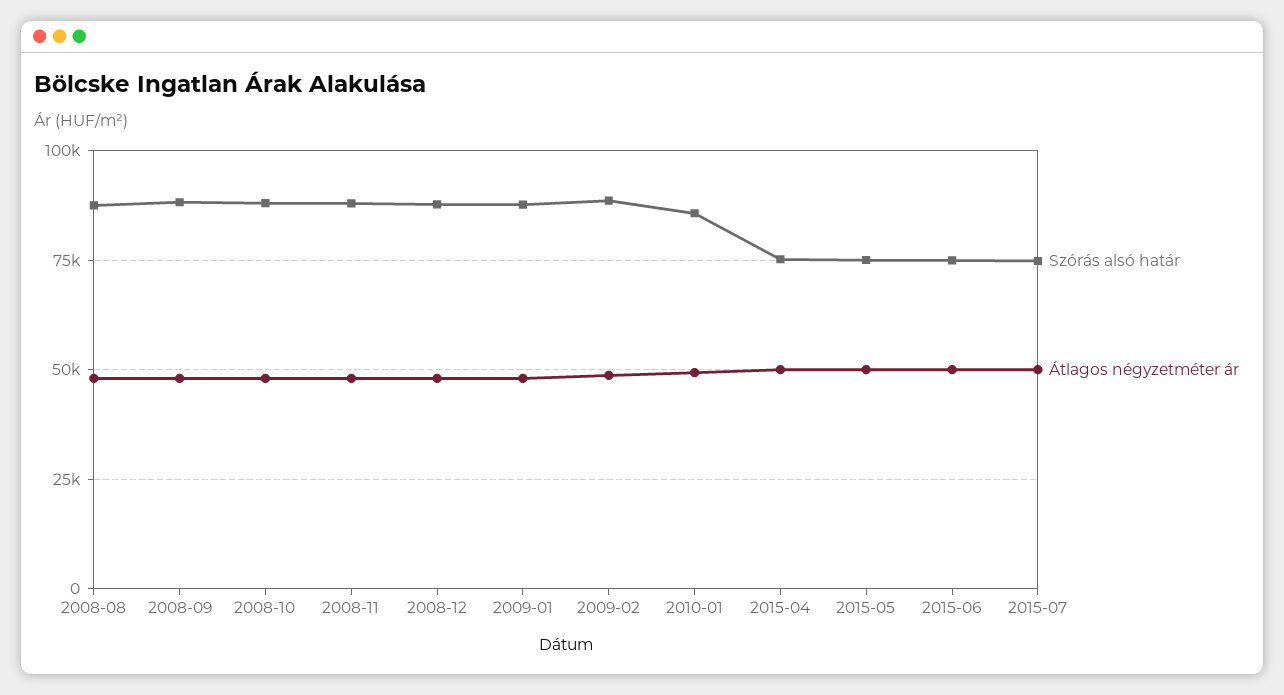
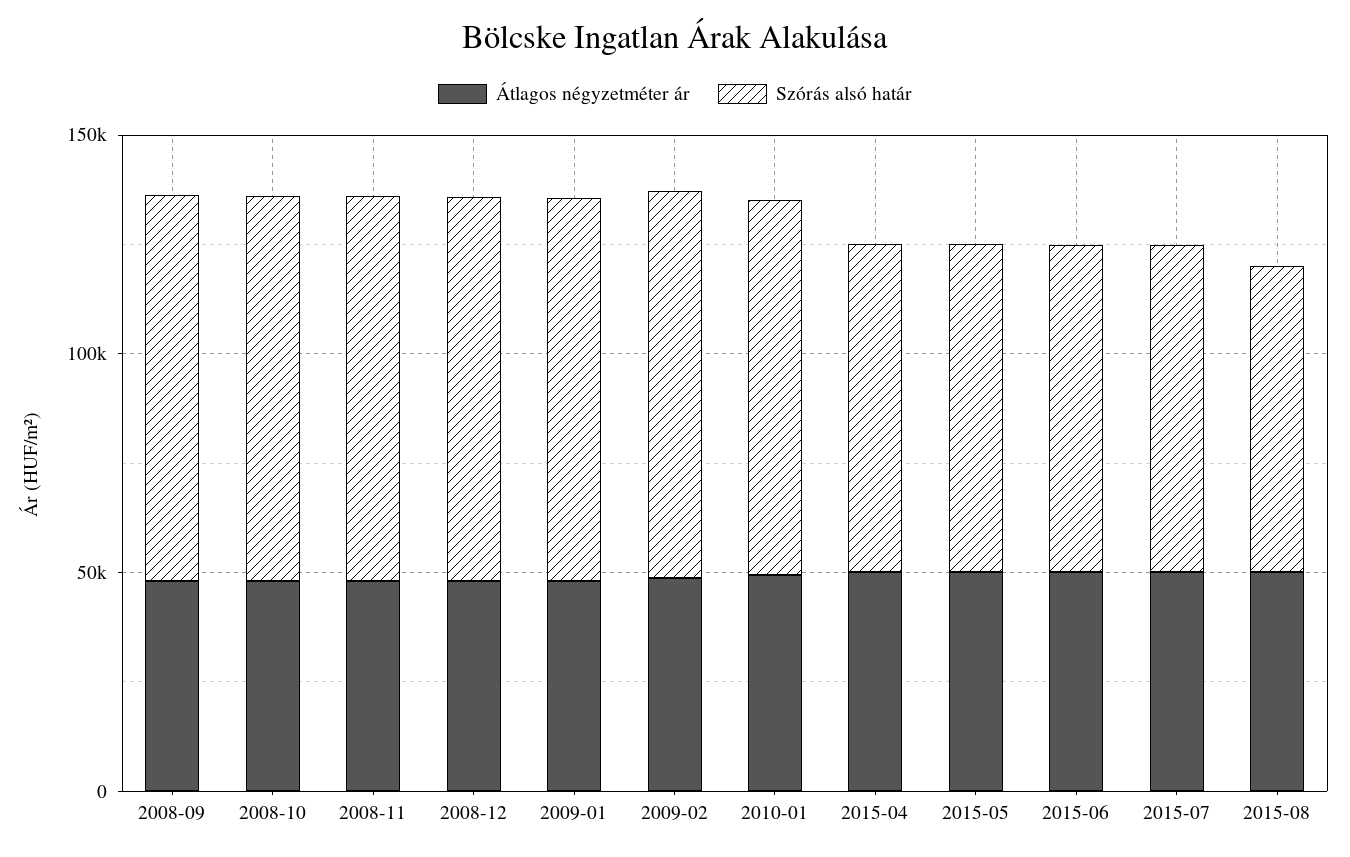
Szórás alsó határ, 2008-08: 87500 -> none
Átlagos négyzetméter ár, 2008-08: 47500 -> none
Átlagos négyzetméter ár, 2015-08: none -> 50000
Szórás alsó határ, 2015-08: none -> 70000

